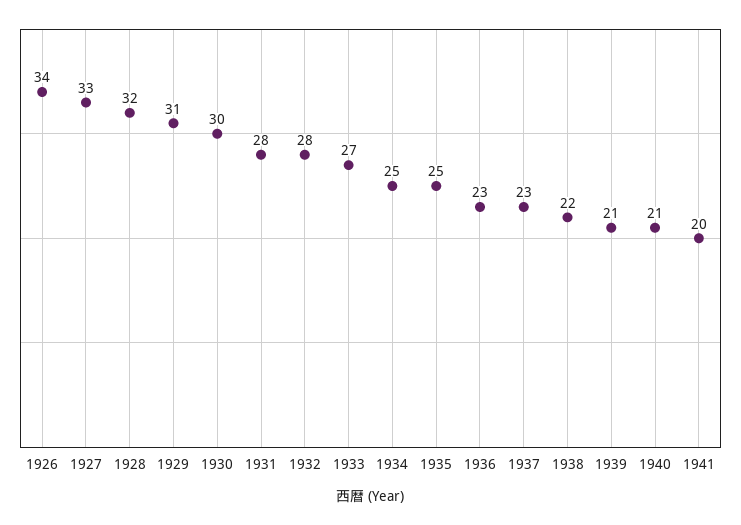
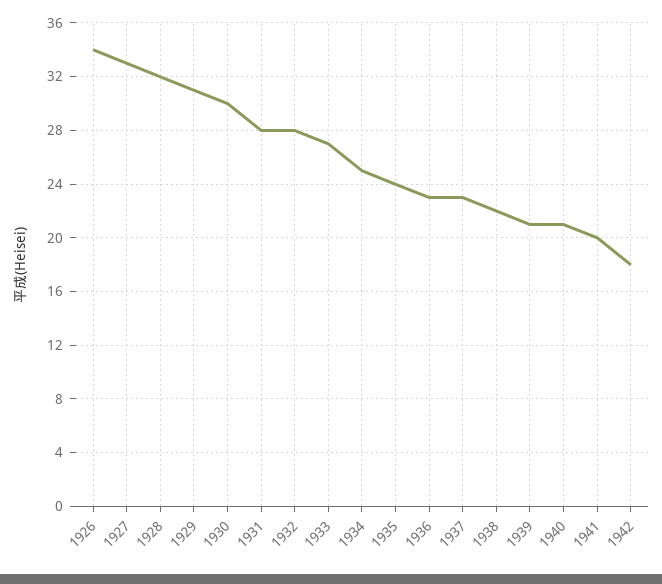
1935: 25 -> 24
1942: none -> 18

